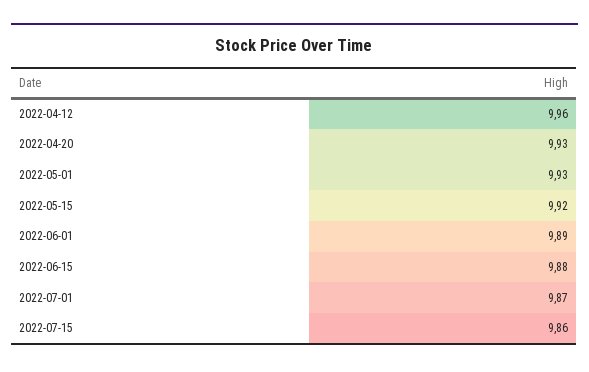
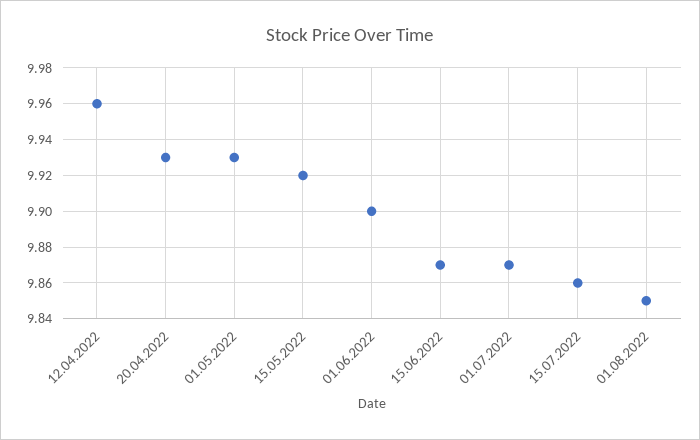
2022-06-01: 9.89 -> 9.9
2022-06-15: 9.88 -> 9.87
01.08.2022: none -> 9.85

